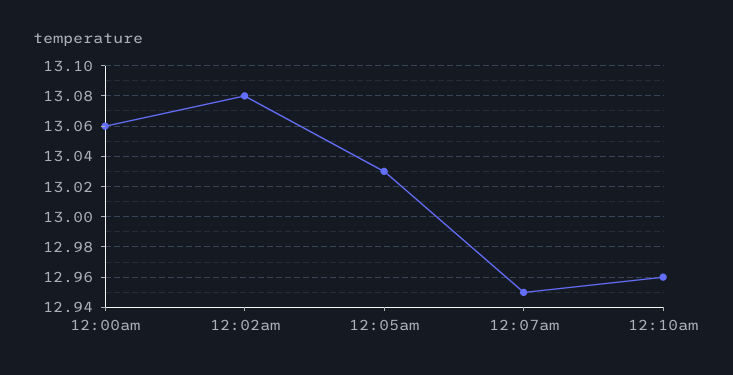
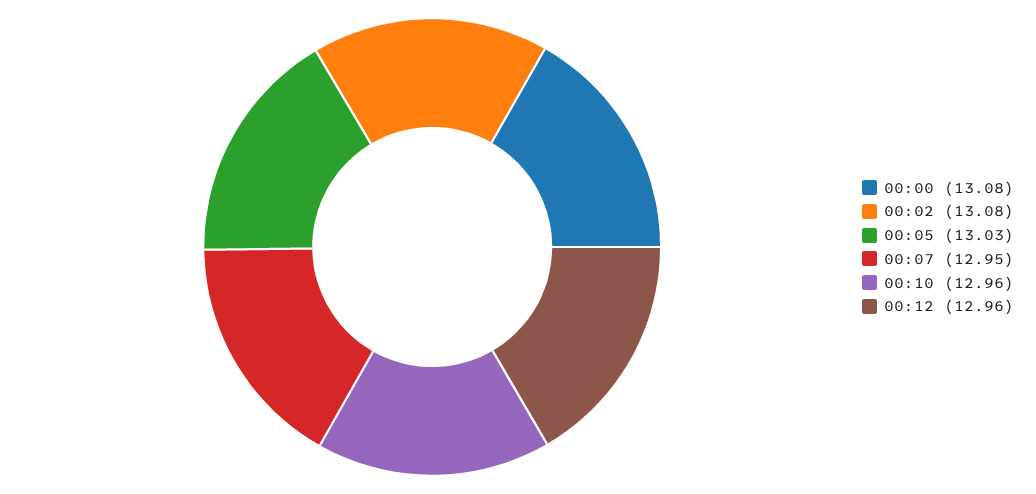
12:00am: 13.06 -> 13.08
00:12: none -> 12.96

